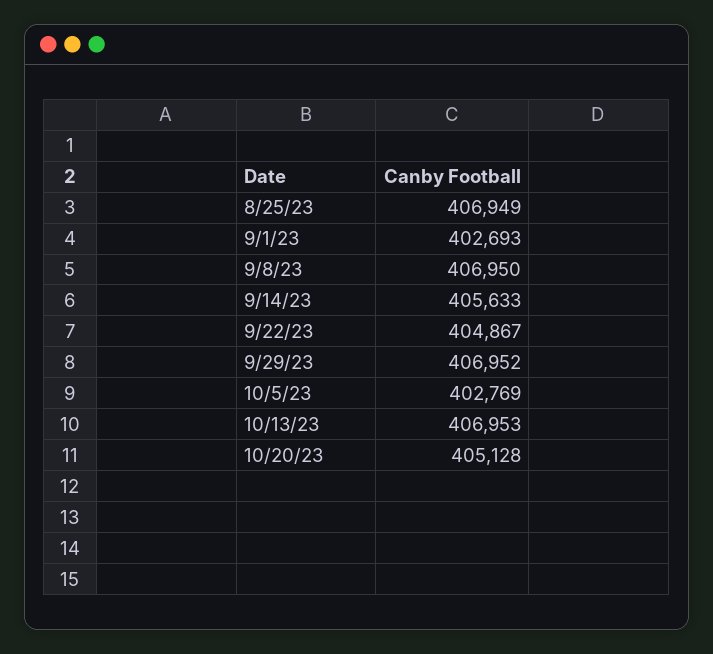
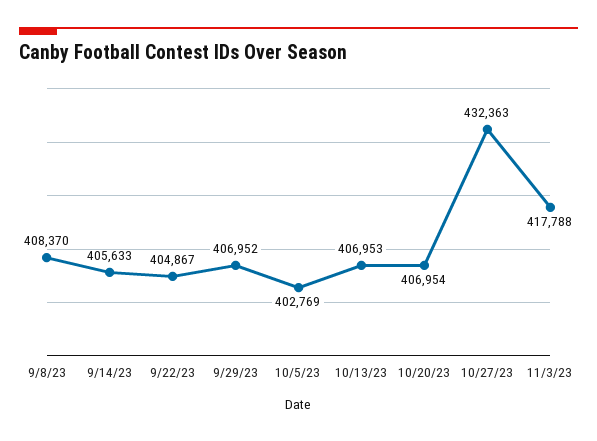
8/25/23: 406949 -> none
9/1/23: 402693 -> none
9/8/23: 406950 -> 408370
10/20/23: 405128 -> 406954
10/27/23: none -> 432363
11/3/23: none -> 417788

